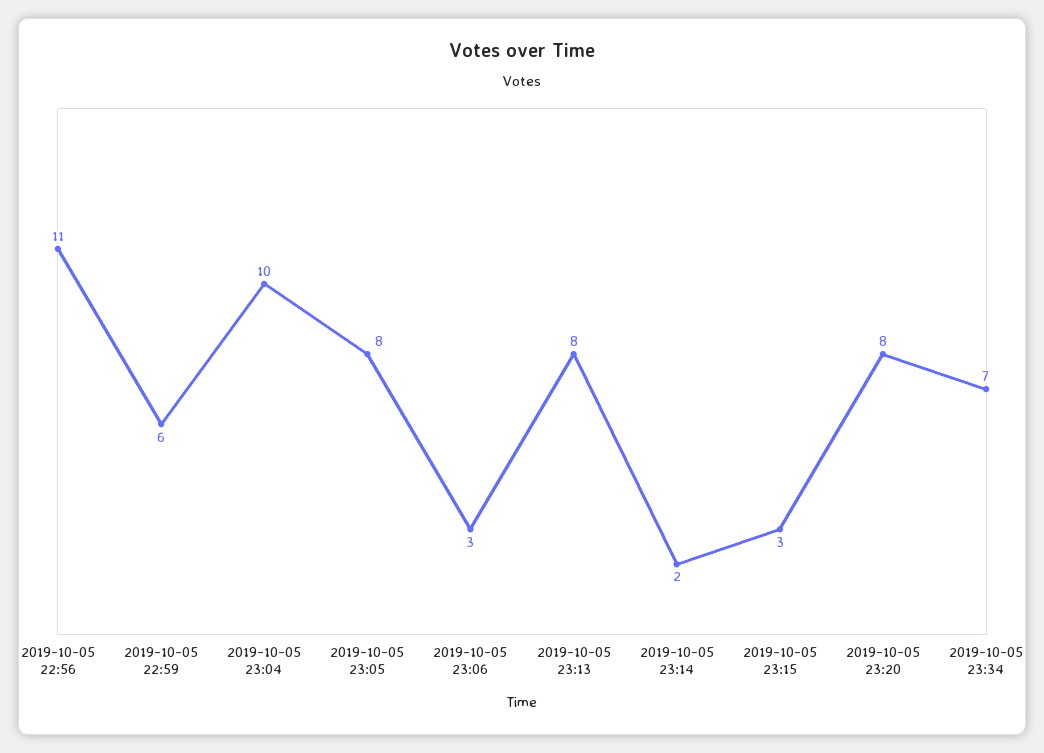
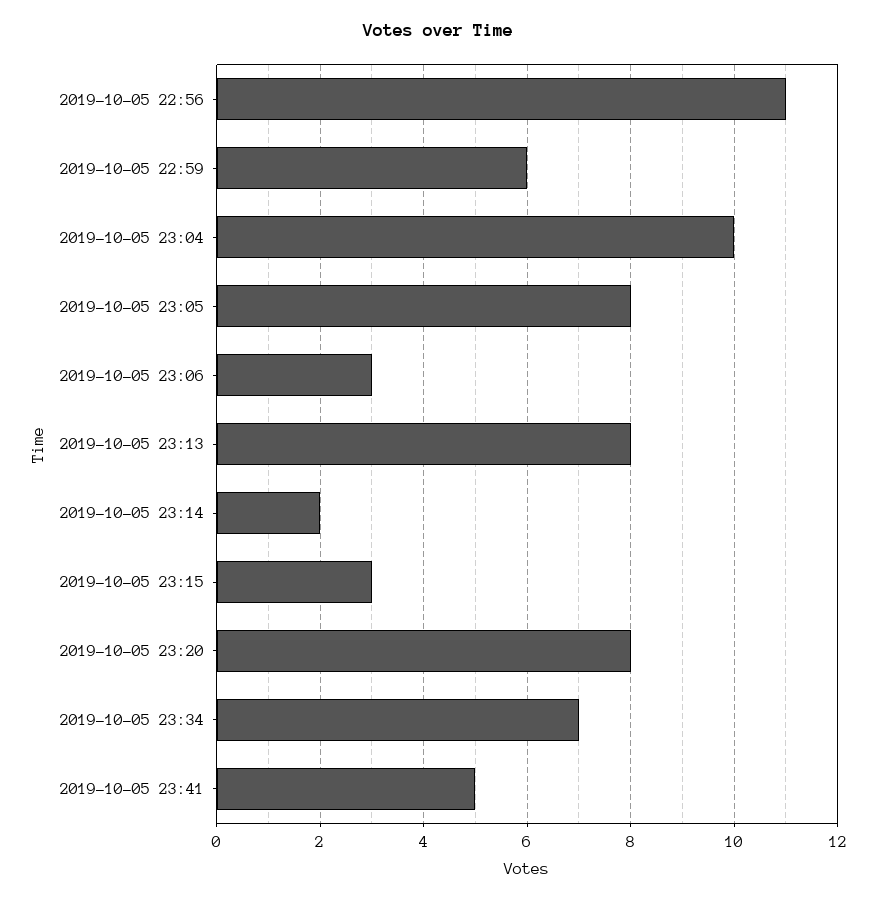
2019-10-05 23:41: none -> 5

